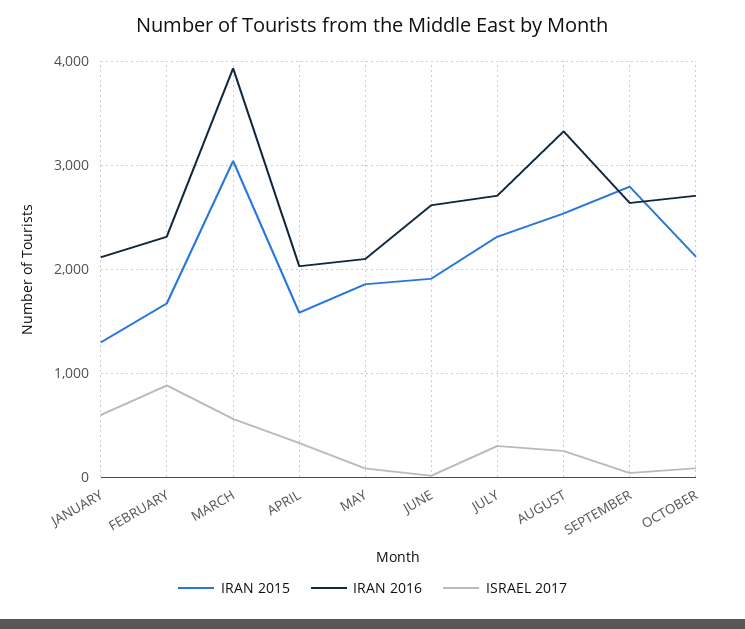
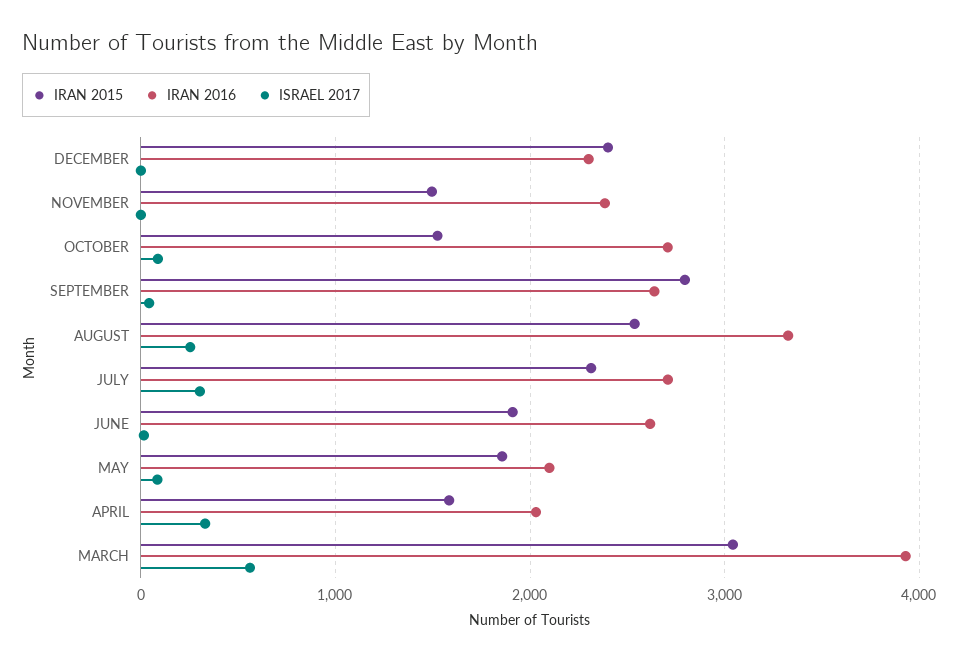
IRAN 2015, JANUARY: 1300 -> none
IRAN 2016, JANUARY: 2100 -> none
ISRAEL 2017, JANUARY: 600 -> none
IRAN 2015, FEBRUARY: 1700 -> none
IRAN 2016, FEBRUARY: 2300 -> none
ISRAEL 2017, FEBRUARY: 900 -> none
IRAN 2015, OCTOBER: 2100 -> 1500
IRAN 2015, DECEMBER: none -> 2400
IRAN 2016, DECEMBER: none -> 2300
ISRAEL 2017, DECEMBER: none -> 0
IRAN 2015, NOVEMBER: none -> 1500
IRAN 2016, NOVEMBER: none -> 2400
ISRAEL 2017, NOVEMBER: none -> 0

